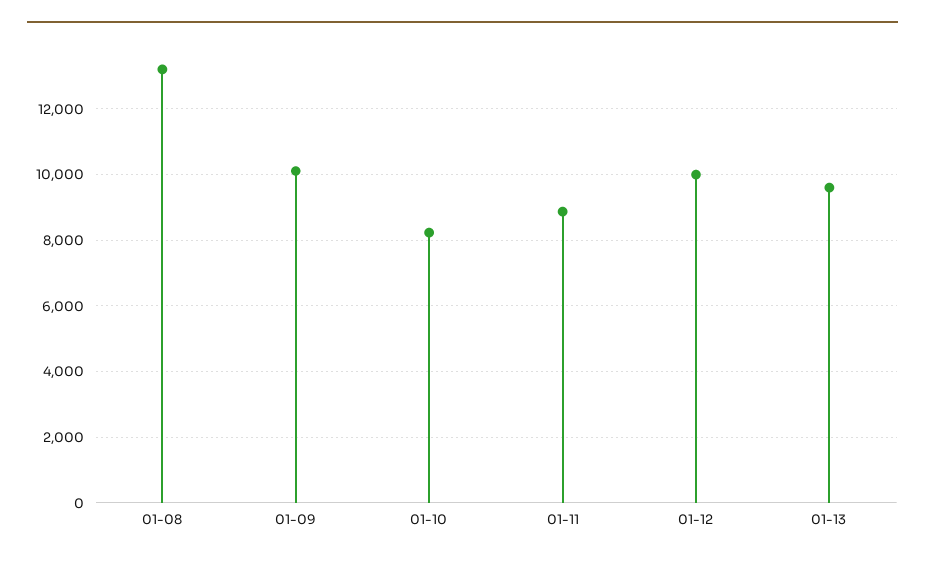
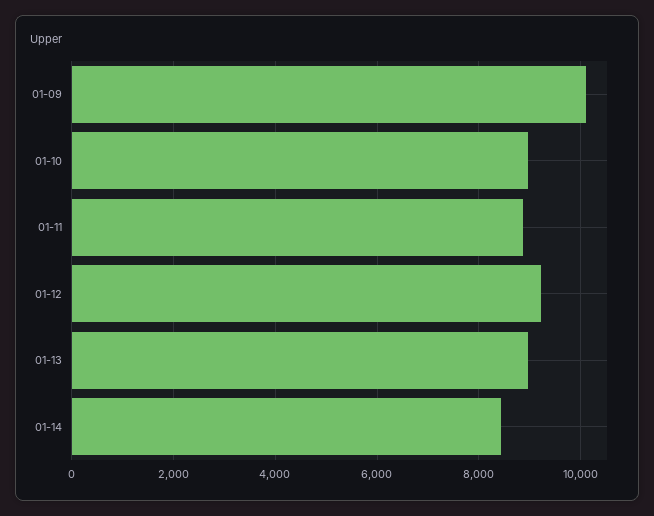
01-08: 13200 -> none
01-10: 8200 -> 9000
01-12: 10000 -> 9200
01-13: 9600 -> 9000
01-14: none -> 8400

